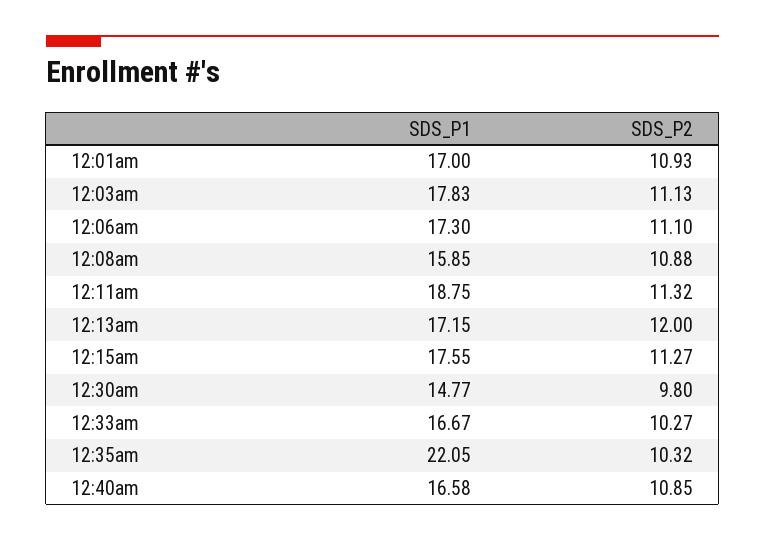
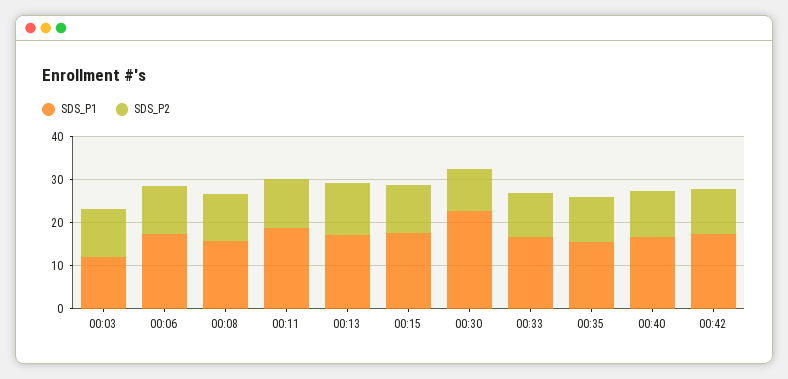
SDS_P1, 12:01am: 17 -> none
SDS_P2, 12:01am: 10.93 -> none
SDS_P1, 12:03am: 17.83 -> 12
SDS_P1, 12:30am: 14.77 -> 22
SDS_P1, 12:35am: 22.05 -> 16
SDS_P1, 00:42: none -> 18
SDS_P2, 00:42: none -> 10

